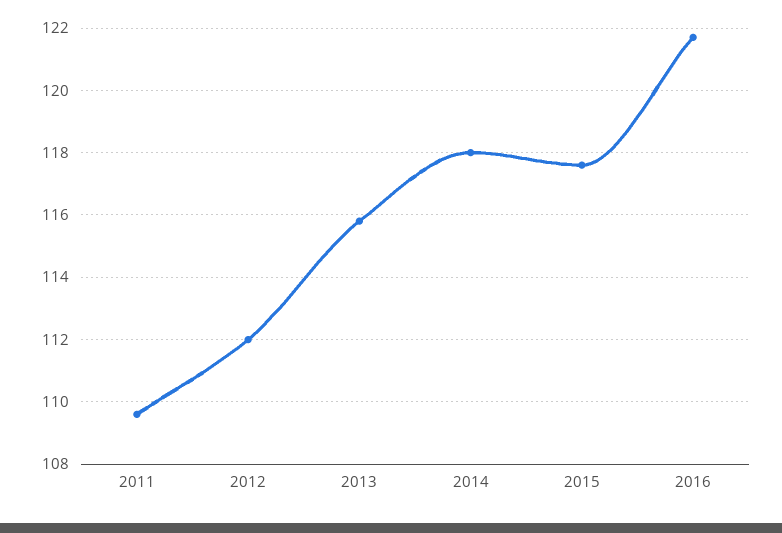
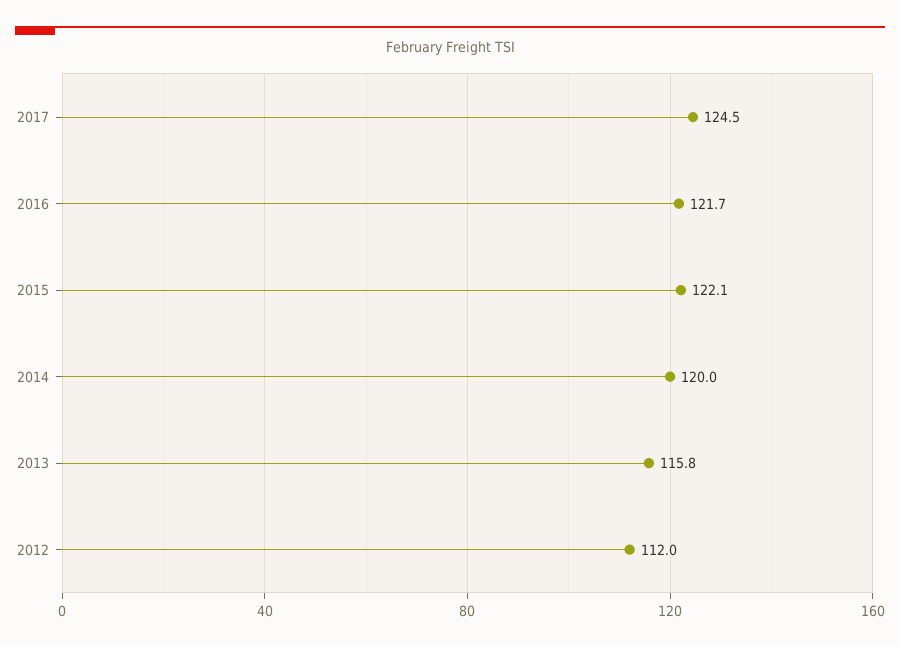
2011: 109.5 -> none
2014: 118 -> 120
2015: 117.5 -> 122.1
2017: none -> 124.5

